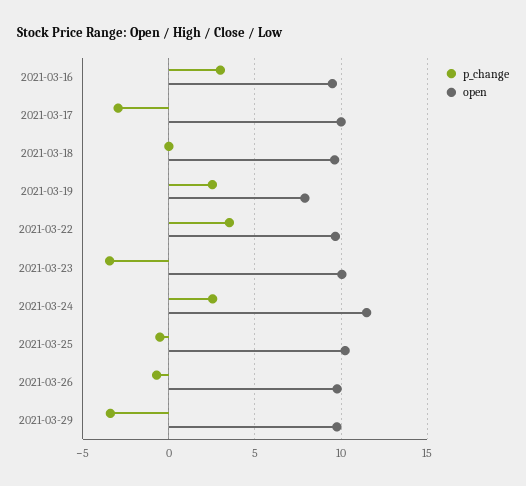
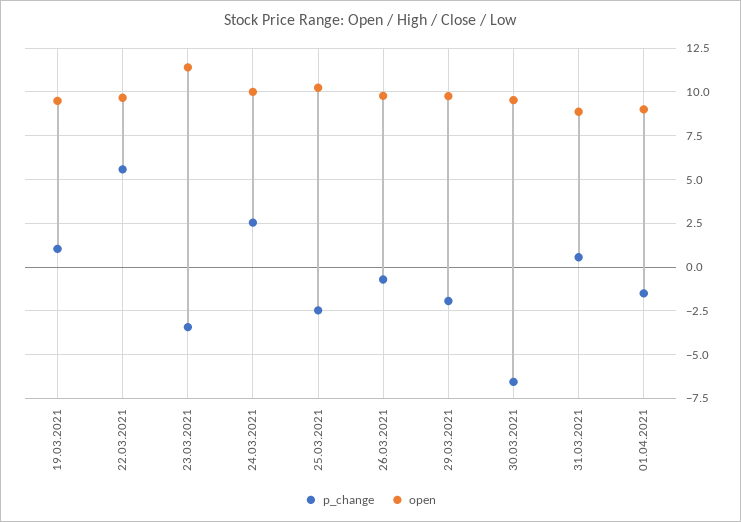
p_change, 2021-03-16: 3 -> none
open, 2021-03-16: 9.5 -> none
p_change, 2021-03-17: -3 -> none
open, 2021-03-17: 10 -> none
p_change, 2021-03-18: 0 -> none
open, 2021-03-18: 9.5 -> none
p_change, 2021-03-19: 2.5 -> 1
open, 2021-03-19: 8 -> 9.5
p_change, 2021-03-22: 3.5 -> 5.5
open, 2021-03-23: 10 -> 11.5
open, 2021-03-24: 11.5 -> 10
p_change, 2021-03-25: -0.5 -> -2.5
p_change, 2021-03-29: -3.5 -> -2
p_change, 30.03.2021: none -> -6.5
open, 30.03.2021: none -> 9.5
p_change, 31.03.2021: none -> 0.5
open, 31.03.2021: none -> 9
p_change, 01.04.2021: none -> -1.5
open, 01.04.2021: none -> 9

